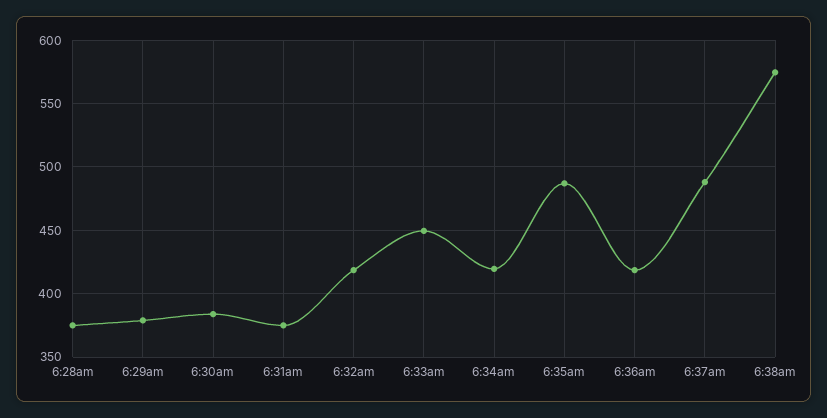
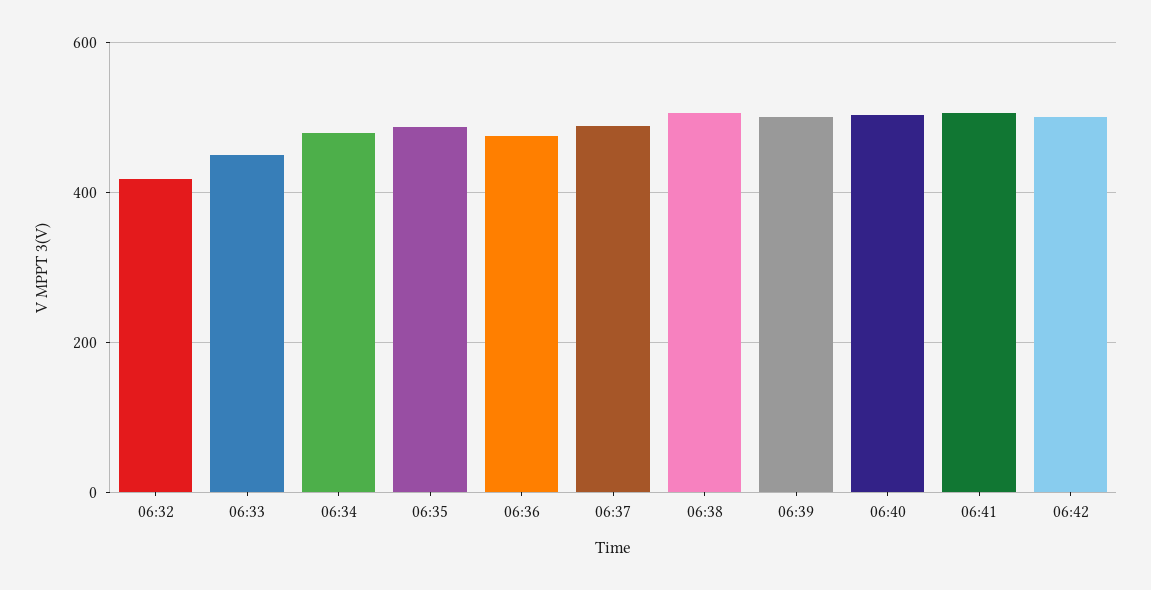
6:28am: 375 -> none
6:29am: 380 -> none
6:30am: 385 -> none
6:31am: 375 -> none
6:34am: 420 -> 480
6:36am: 420 -> 480
6:38am: 575 -> 500
06:39: none -> 500
06:40: none -> 500
06:41: none -> 500
06:42: none -> 500

